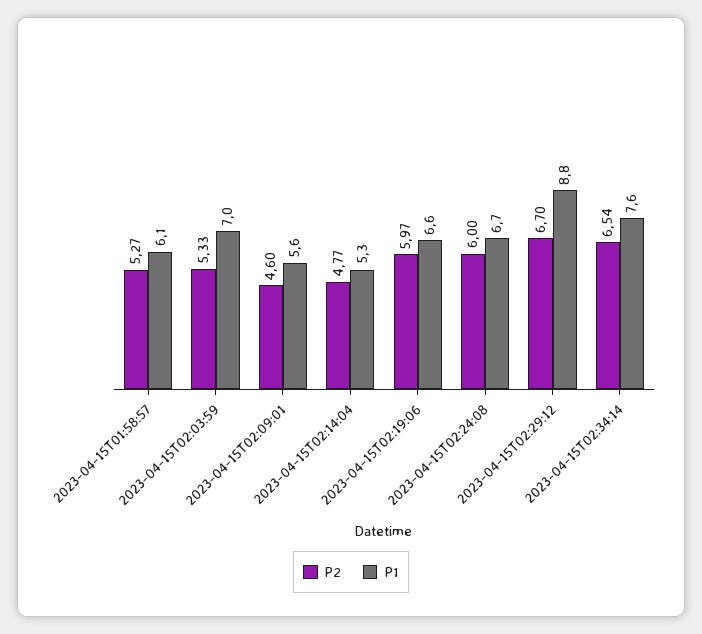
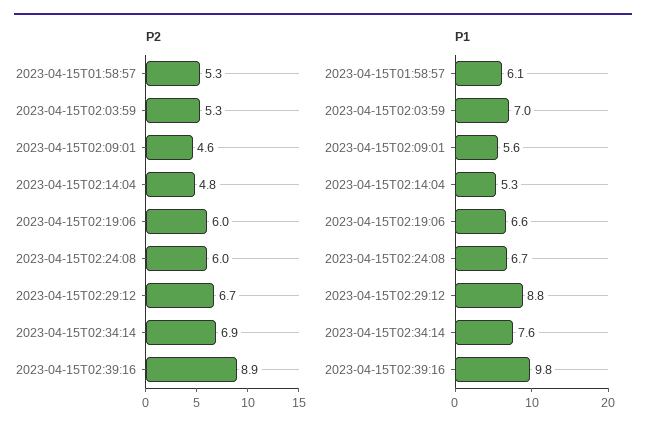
P2, 2023-04-15T02:34:14: 6.54 -> 6.9
P2, 2023-04-15T02:39:16: none -> 8.9
P1, 2023-04-15T02:39:16: none -> 9.8

